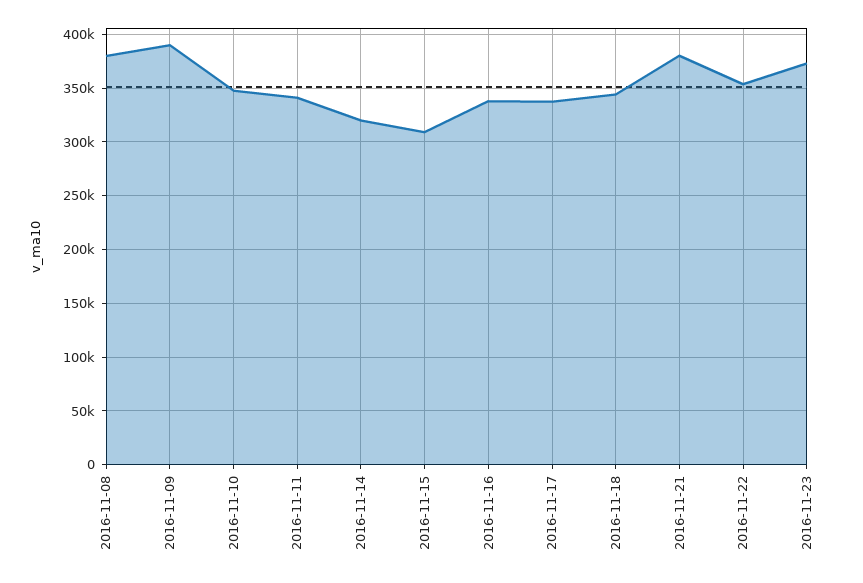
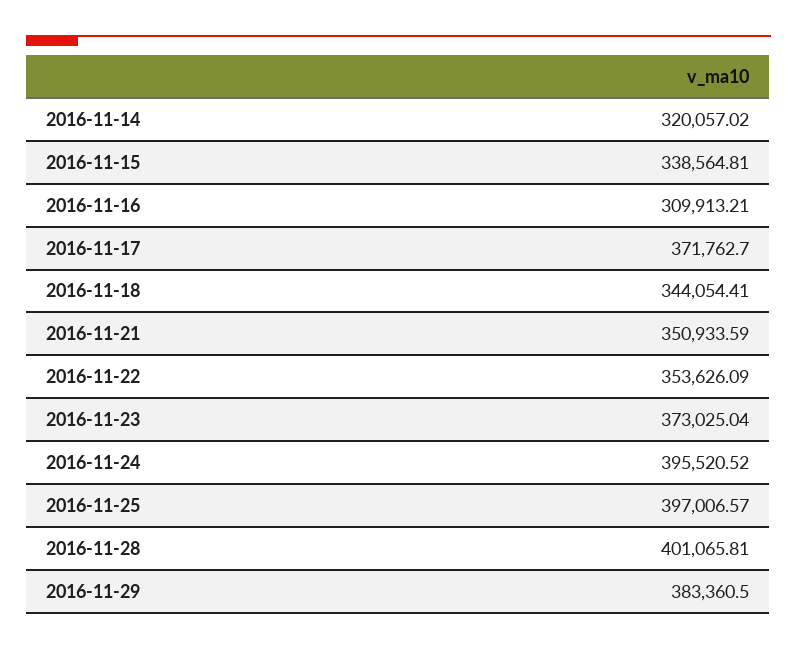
2016-11-08: 380000 -> none
2016-11-09: 390000 -> none
2016-11-10: 350000 -> none
2016-11-11: 340000 -> none
2016-11-15: 310000 -> 338564.81
2016-11-16: 340000 -> 309913.21
2016-11-17: 340000 -> 371762.7
2016-11-21: 380000 -> 350933.59
2016-11-24: none -> 395520.52
2016-11-25: none -> 397006.57
2016-11-28: none -> 401065.81
2016-11-29: none -> 383360.5

